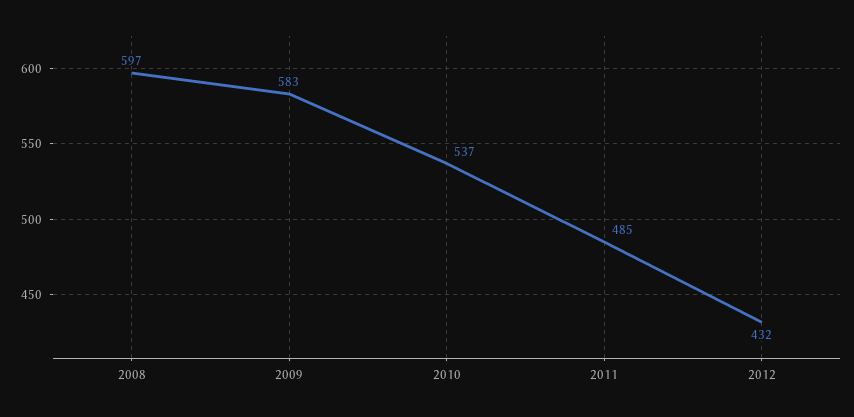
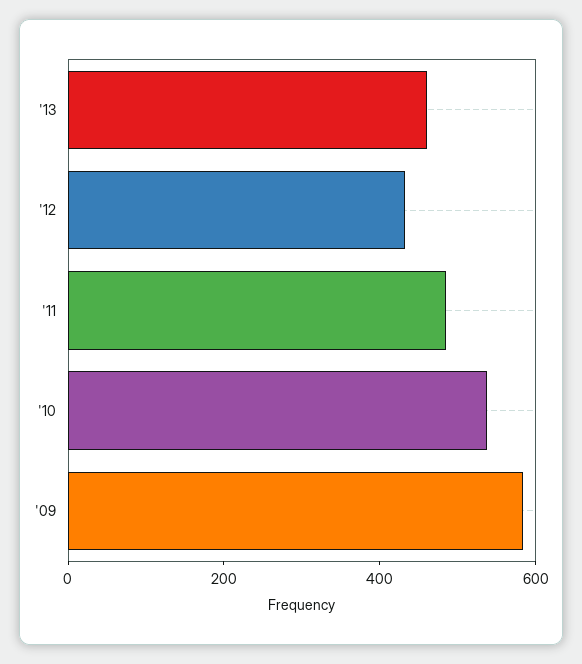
2008: 597 -> none
'13: none -> 450

